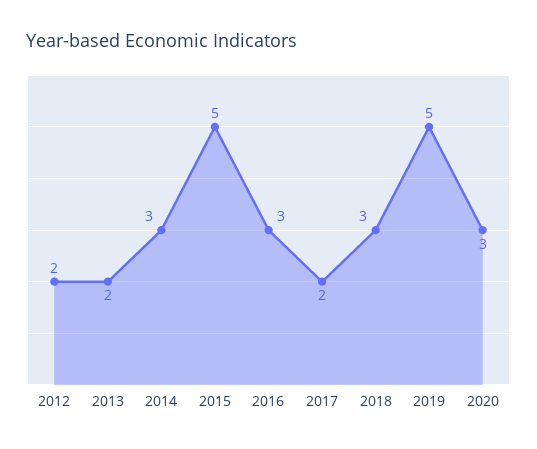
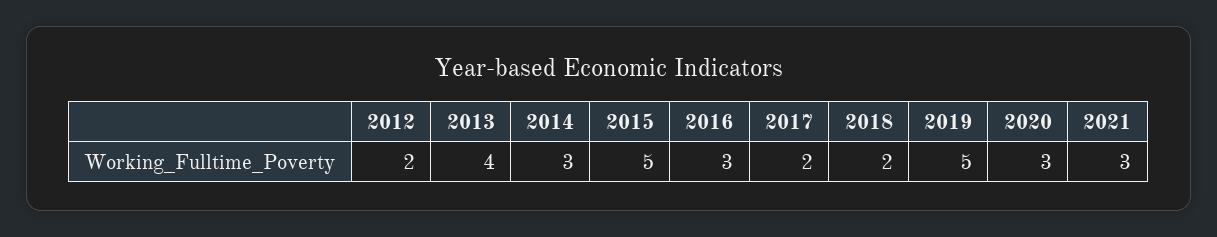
2013: 2 -> 4
2018: 3 -> 2
2021: none -> 3

